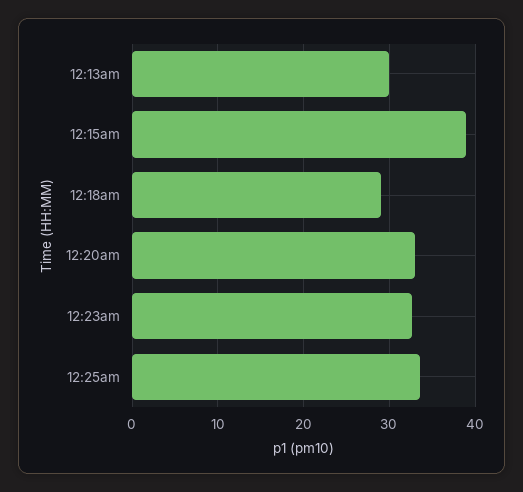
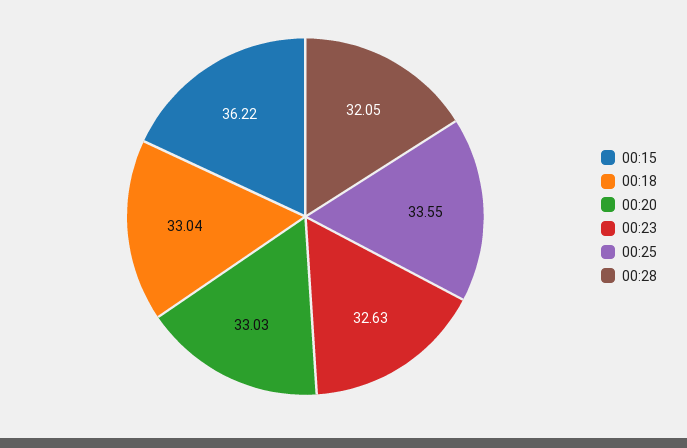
12:13am: 30 -> none
12:15am: 39 -> 36.22
12:18am: 29 -> 33.04
00:28: none -> 32.05

